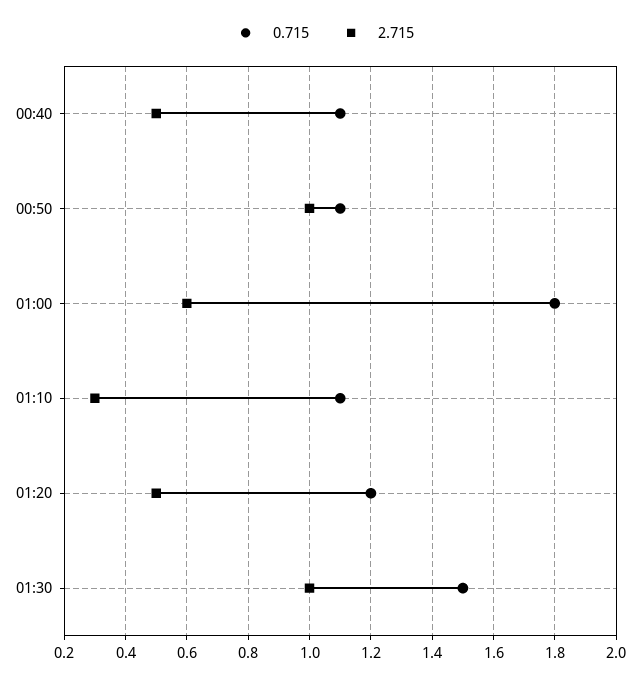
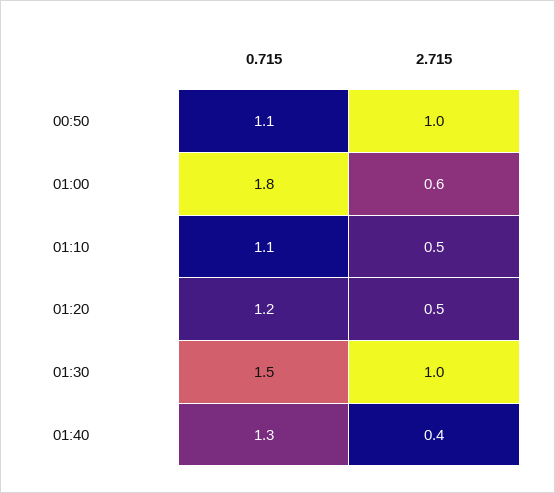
0.715, 00:40: 1.1 -> none
2.715, 00:40: 0.5 -> none
2.715, 01:10: 0.3 -> 0.5
0.715, 01:40: none -> 1.3
2.715, 01:40: none -> 0.4

